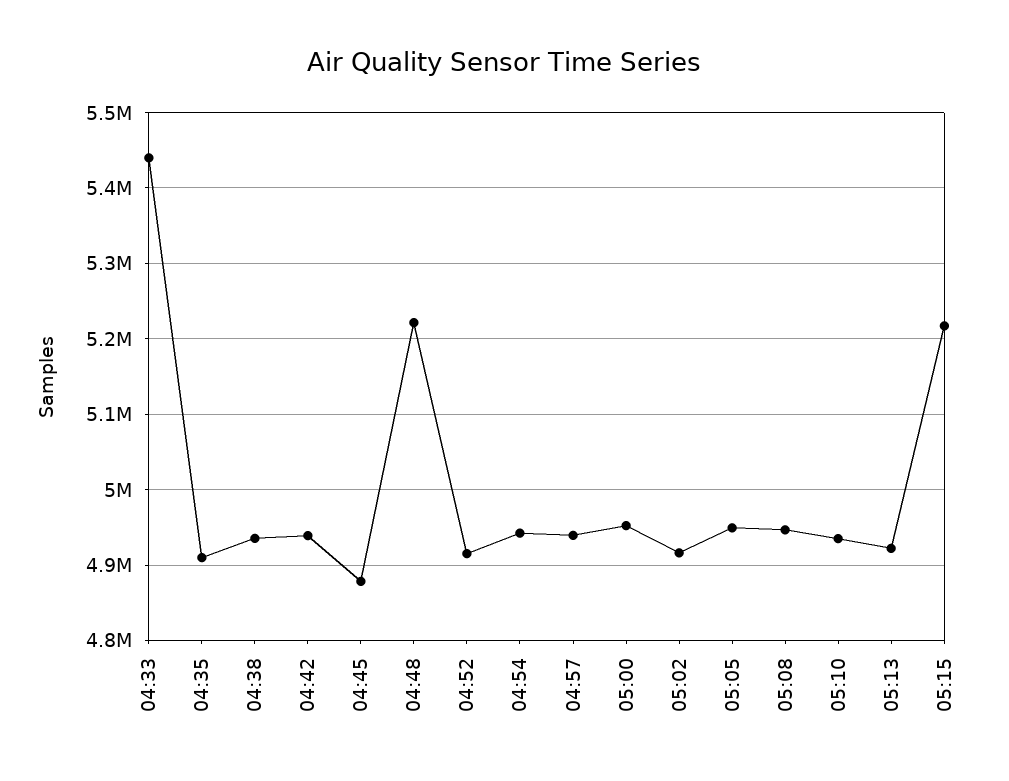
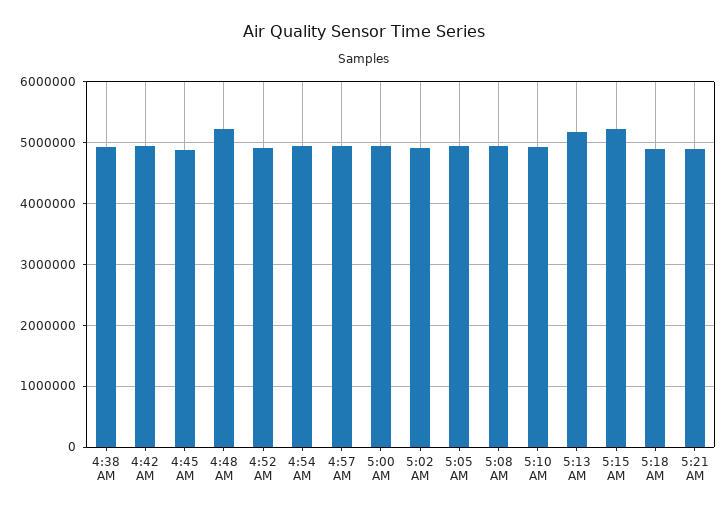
04:33: 5440000 -> none
04:35: 4910000 -> none
05:13: 4920000 -> 5200000
5:18 AM: none -> 4900000
5:21 AM: none -> 4900000

